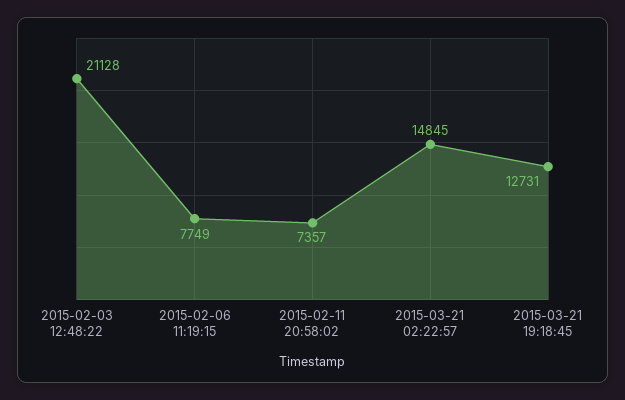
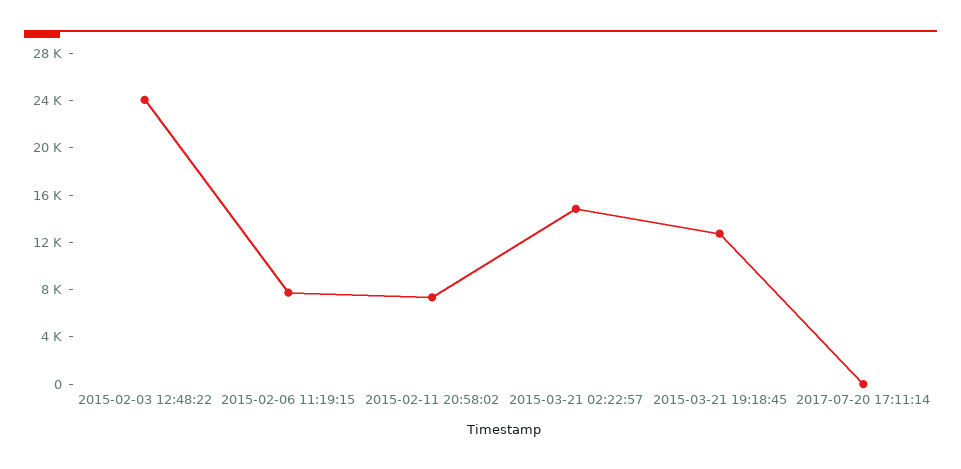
2015-02-03 12:48:22: 21128 -> 24000
2017-07-20 17:11:14: none -> 0

